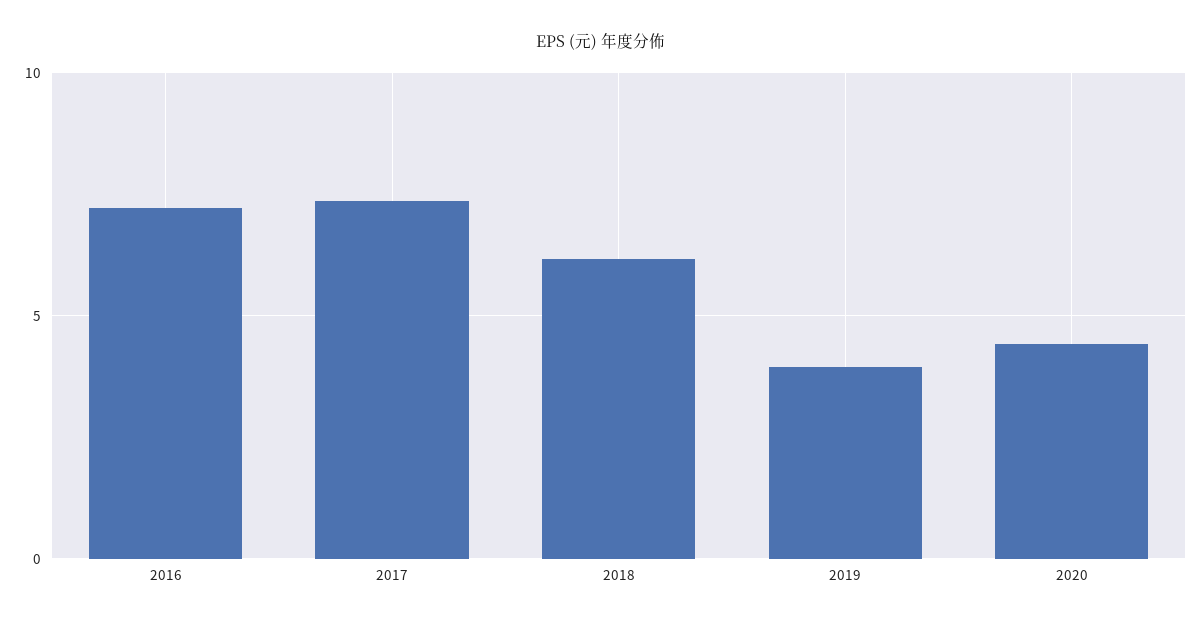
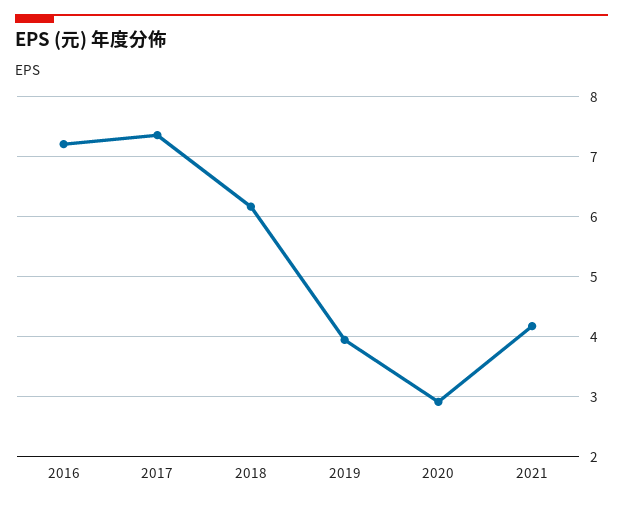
2020: 4.5 -> 2.9
2021: none -> 4.2

